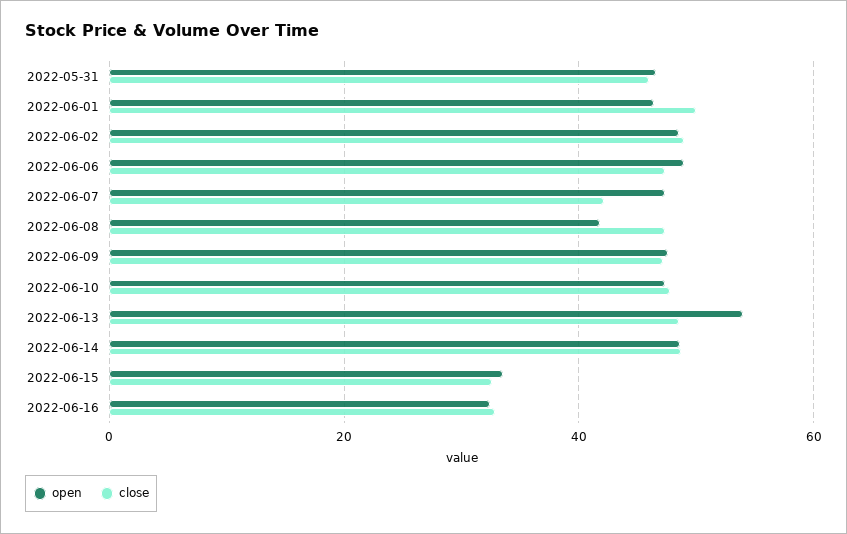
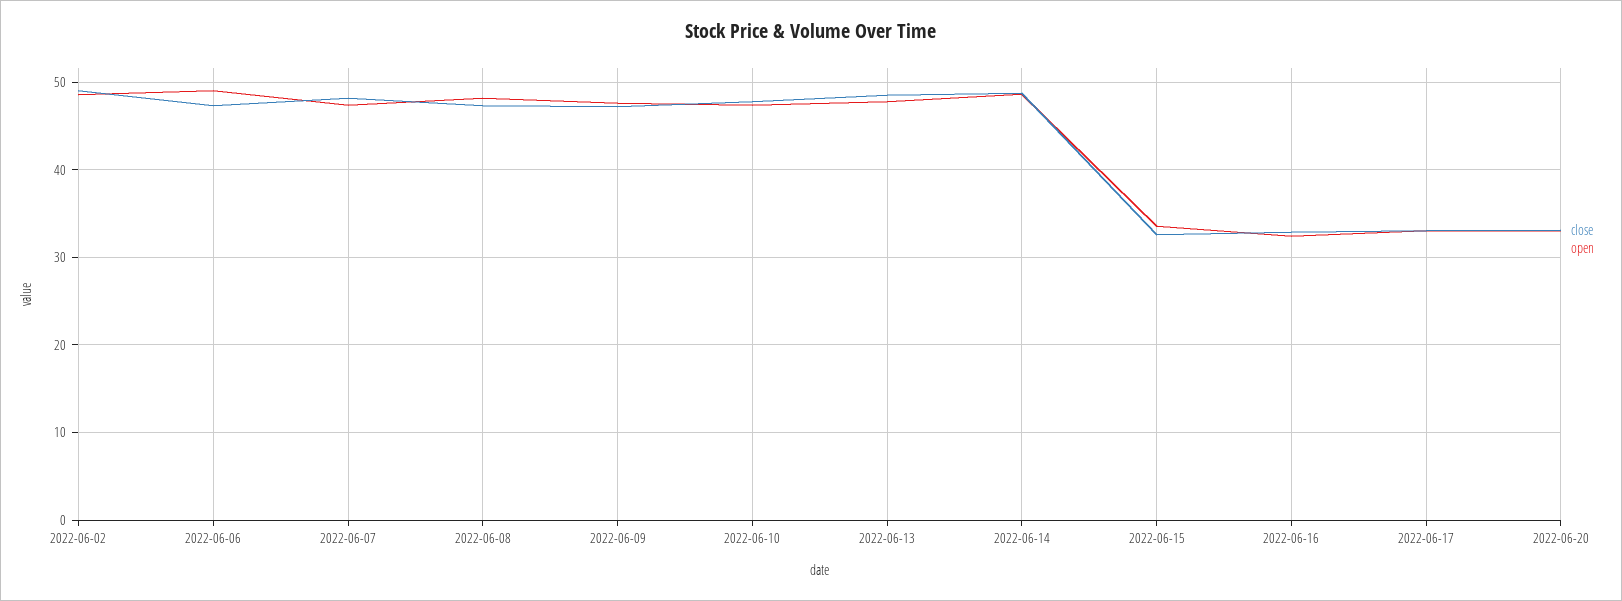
open, 2022-05-31: 46 -> none
close, 2022-05-31: 46 -> none
open, 2022-06-01: 46 -> none
close, 2022-06-01: 50 -> none
close, 2022-06-07: 42 -> 48
open, 2022-06-08: 42 -> 48
open, 2022-06-13: 54 -> 48
close, 2022-06-17: none -> 33
open, 2022-06-17: none -> 33
close, 2022-06-20: none -> 33
open, 2022-06-20: none -> 33

